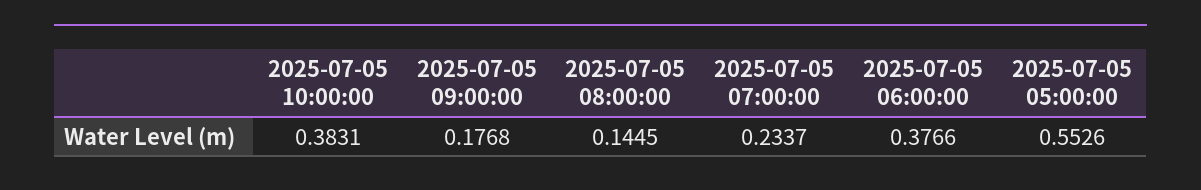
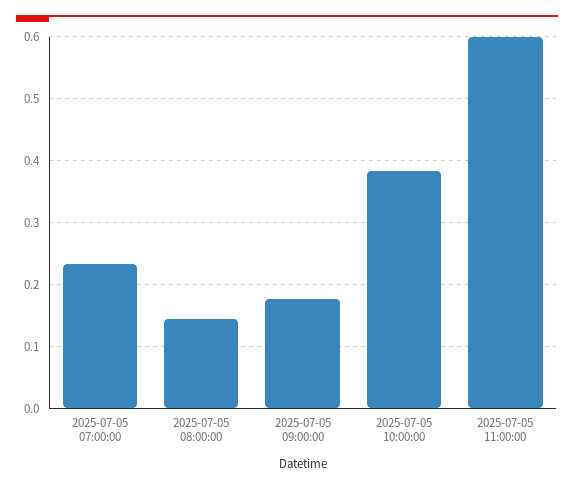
2025-07-05 06:00:00: 0.3766 -> none
2025-07-05 05:00:00: 0.5526 -> none
2025-07-05 11:00:00: none -> 0.6

